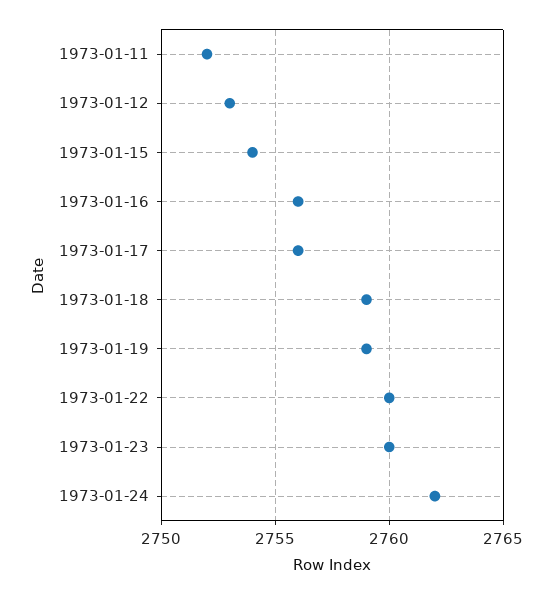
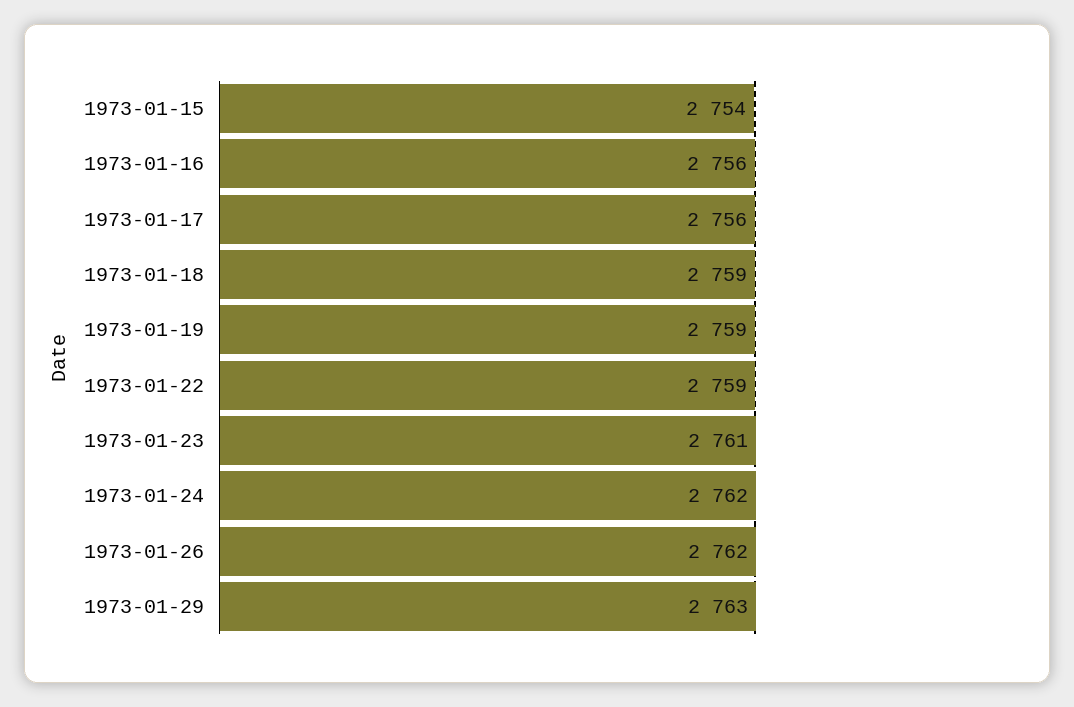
1973-01-11: 2752 -> none
1973-01-12: 2753 -> none
1973-01-22: 2760 -> 2759
1973-01-23: 2760 -> 2761
1973-01-26: none -> 2762
1973-01-29: none -> 2763

